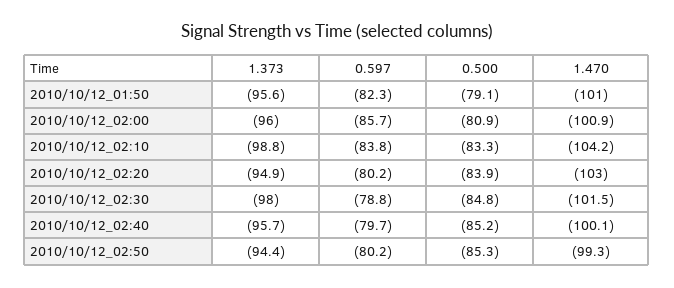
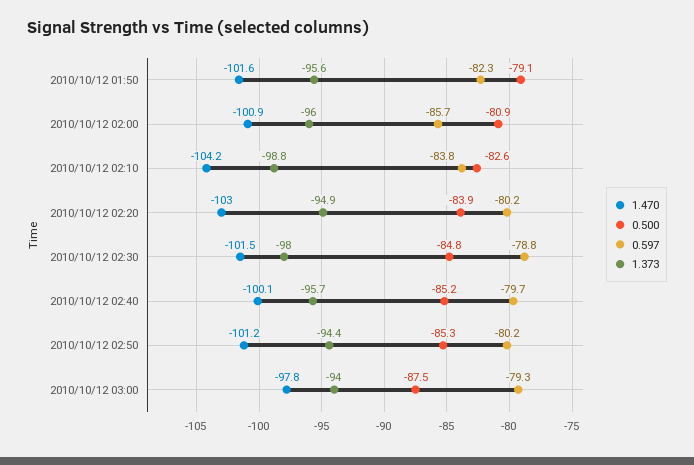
1.470, 2010/10/12_01:50: -101 -> -101.6
0.500, 2010/10/12_02:10: -83.3 -> -82.6
1.470, 2010/10/12_02:50: -99.3 -> -101.2
1.470, 2010/10/12 03:00: none -> -97.8
0.500, 2010/10/12 03:00: none -> -87.5
0.597, 2010/10/12 03:00: none -> -79.3
1.373, 2010/10/12 03:00: none -> -94

